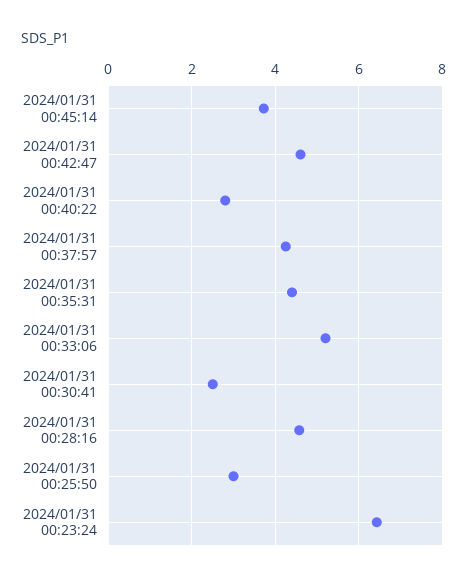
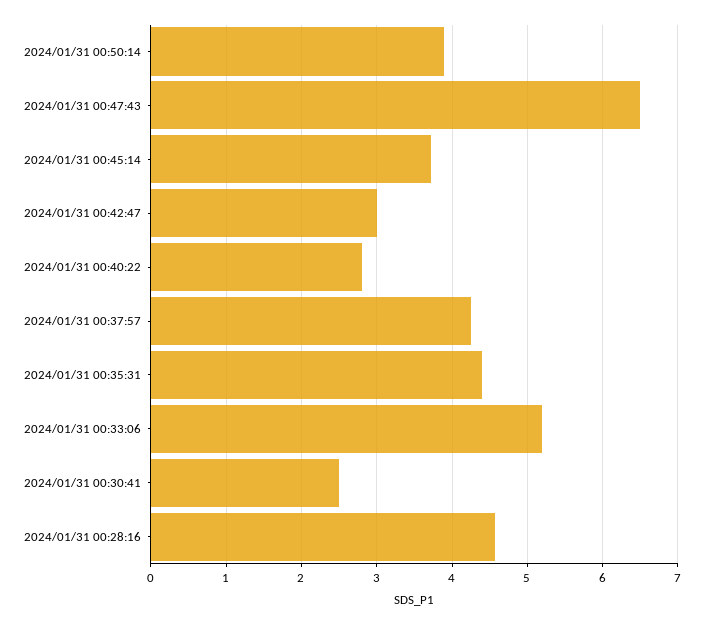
2024/01/31 00:42:47: 4.6 -> 3
2024/01/31 00:25:50: 3 -> none
2024/01/31 00:23:24: 6.4 -> none
2024/01/31 00:50:14: none -> 3.9
2024/01/31 00:47:43: none -> 6.5

